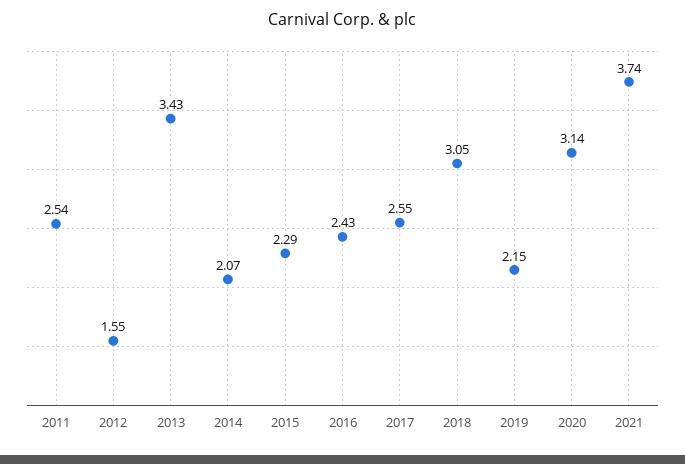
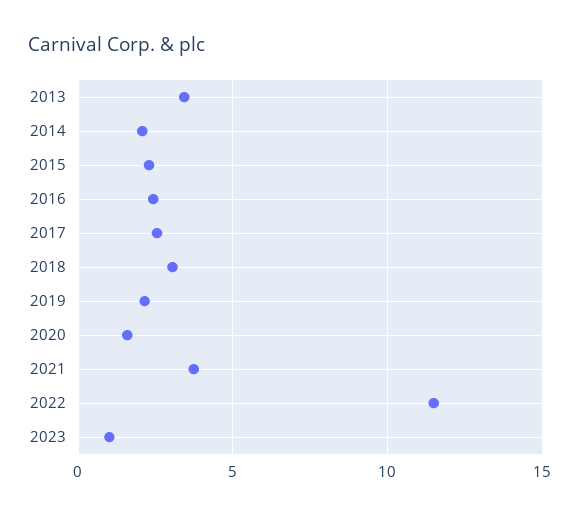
2011: 2.54 -> none
2012: 1.55 -> none
2020: 3.14 -> 1.5
2022: none -> 11.5
2023: none -> 1

